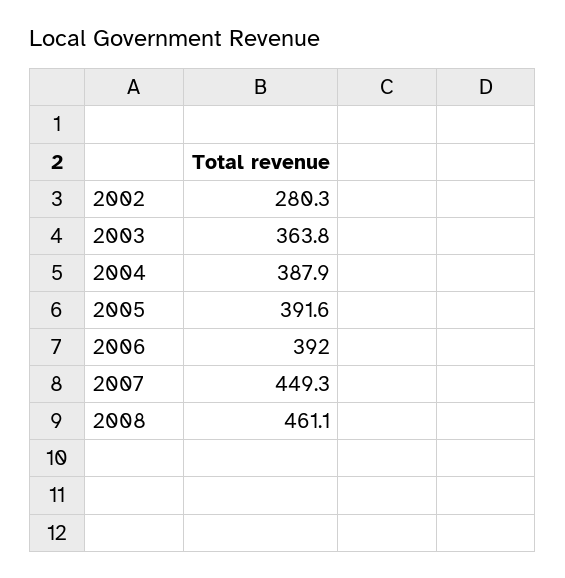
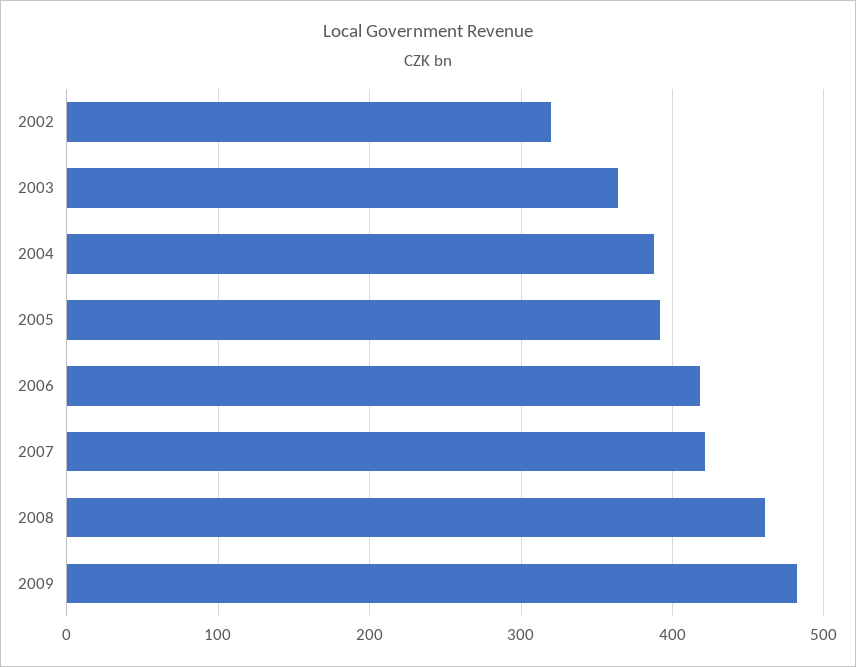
2002: 280.3 -> 320
2006: 392 -> 420
2007: 449.3 -> 420
2009: none -> 480

